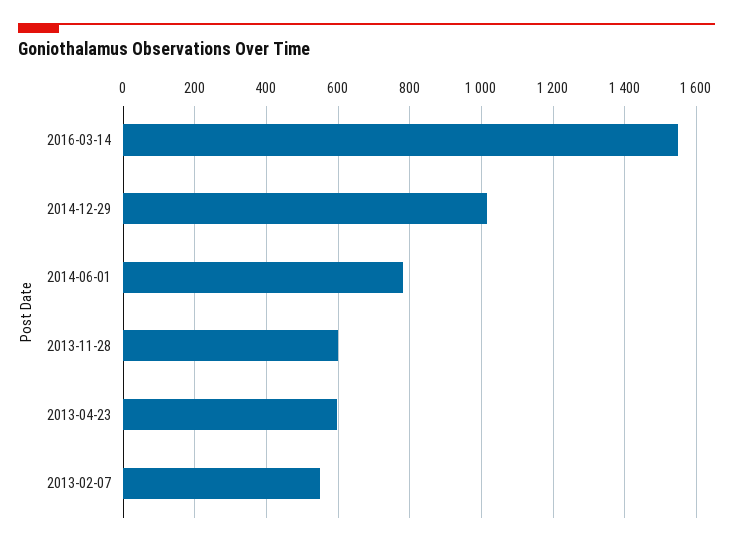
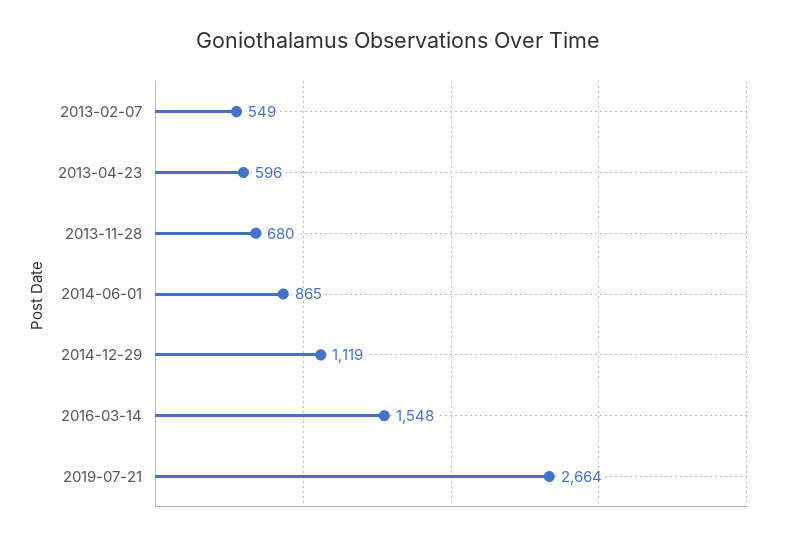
2014-12-29: 1020 -> 1119
2014-06-01: 780 -> 865
2013-11-28: 600 -> 680
2019-07-21: none -> 2664

